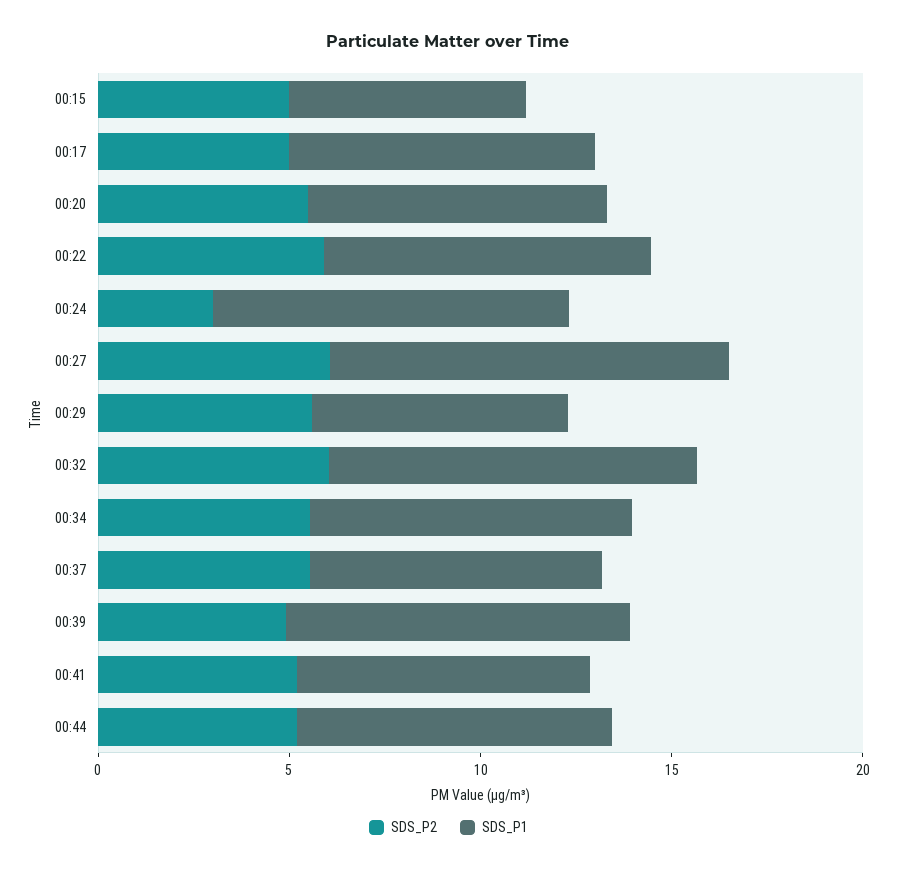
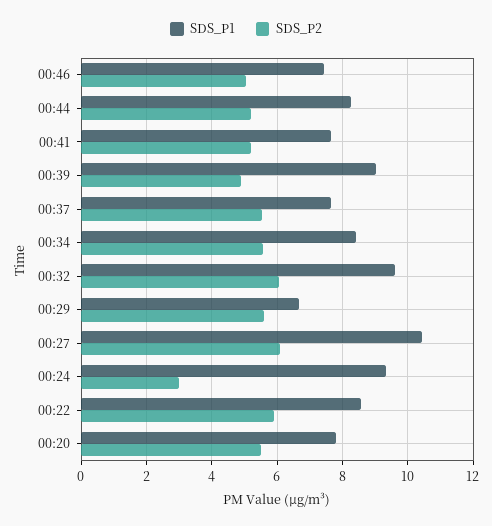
SDS_P2, 00:15: 5 -> none
SDS_P1, 00:15: 6 -> none
SDS_P2, 00:17: 5 -> none
SDS_P1, 00:17: 8 -> none
SDS_P1, 00:46: none -> 7.4
SDS_P2, 00:46: none -> 5

